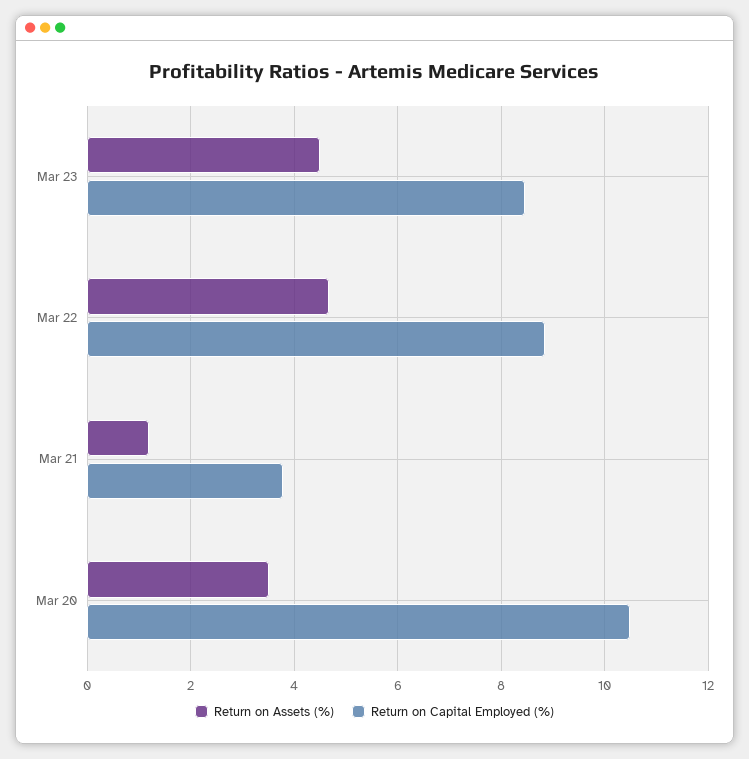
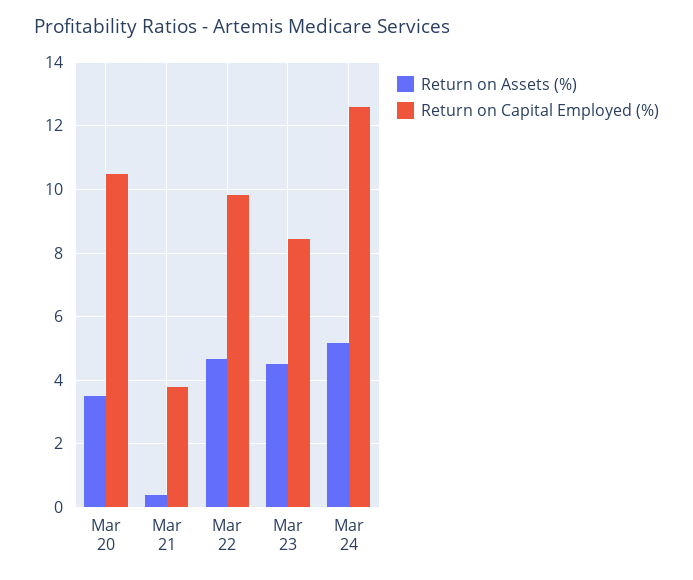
Return on Capital Employed (%), Mar 22: 8.8 -> 9.8
Return on Assets (%), Mar 21: 1.2 -> 0.4
Return on Assets (%), Mar 24: none -> 5.2
Return on Capital Employed (%), Mar 24: none -> 12.6

